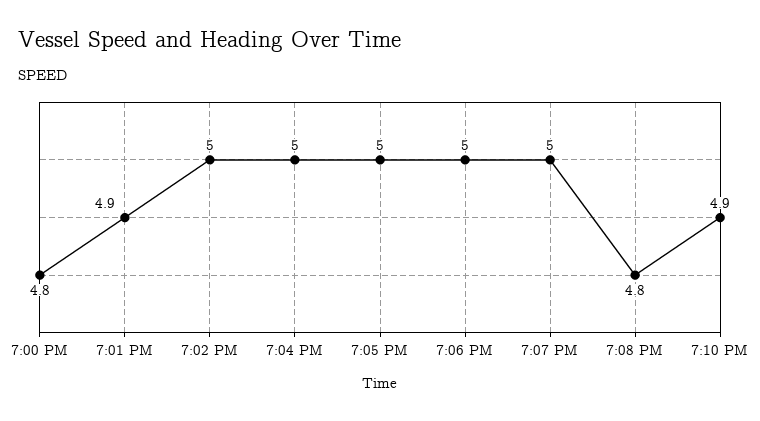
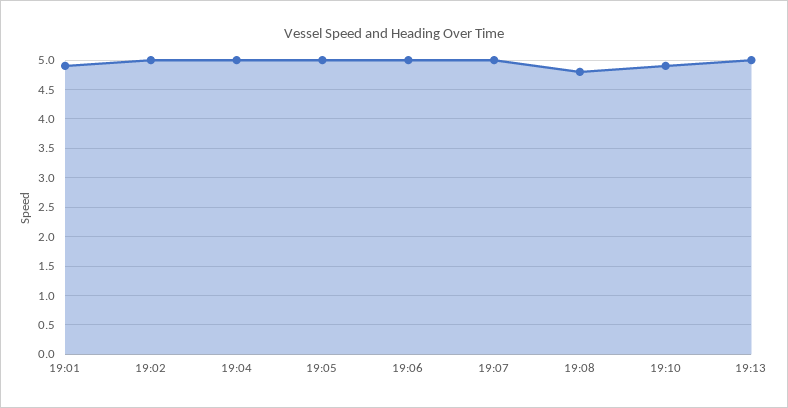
7:00 PM: 4.8 -> none
19:13: none -> 5

